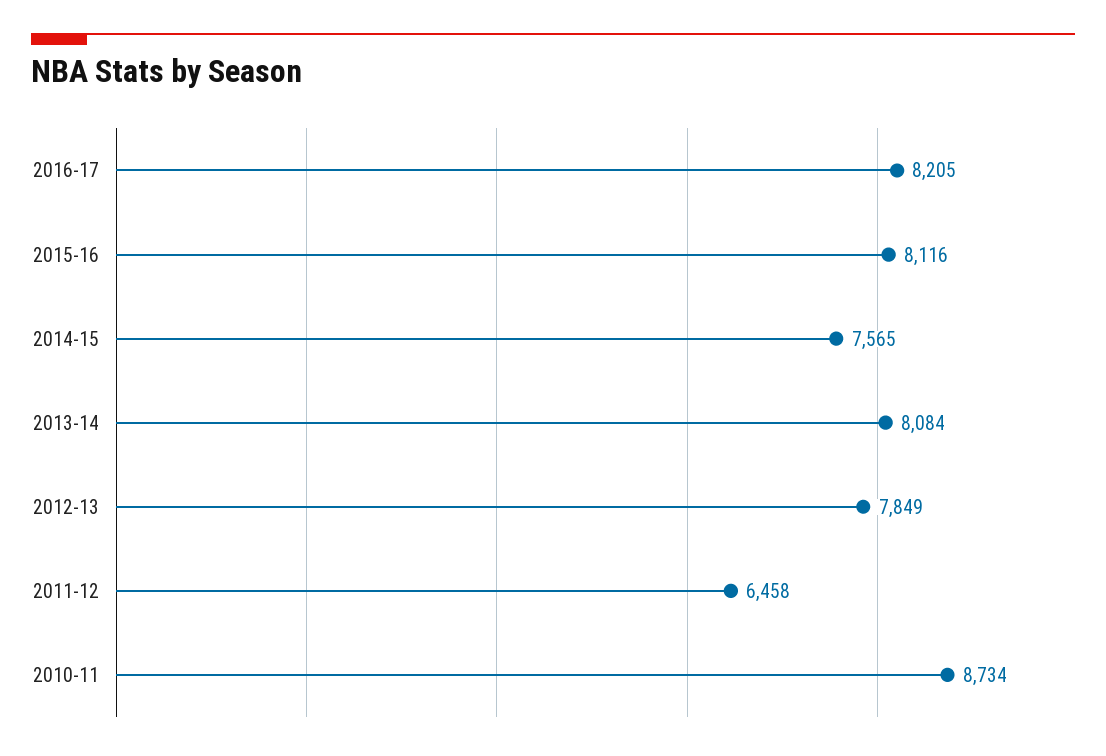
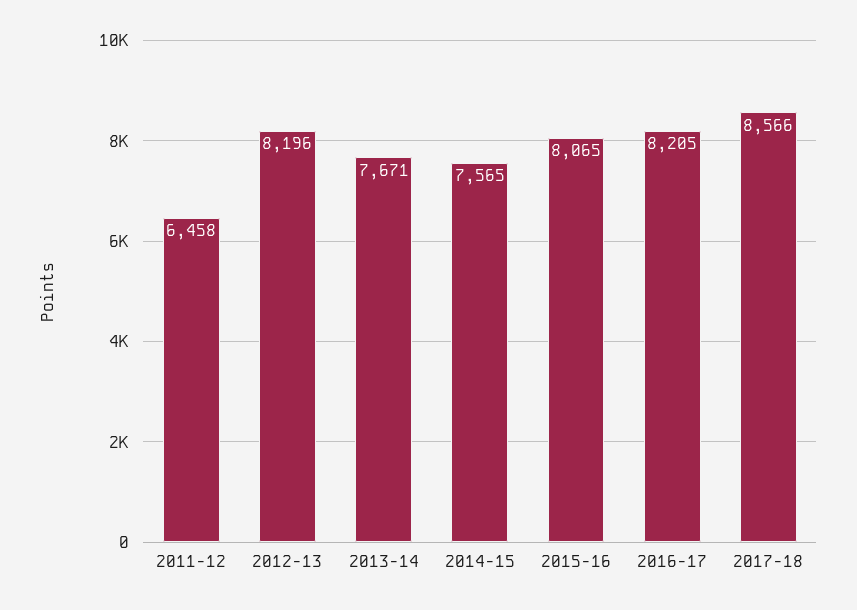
2015-16: 8116 -> 8065
2013-14: 8084 -> 7671
2012-13: 7849 -> 8196
2010-11: 8734 -> none
2017-18: none -> 8566

